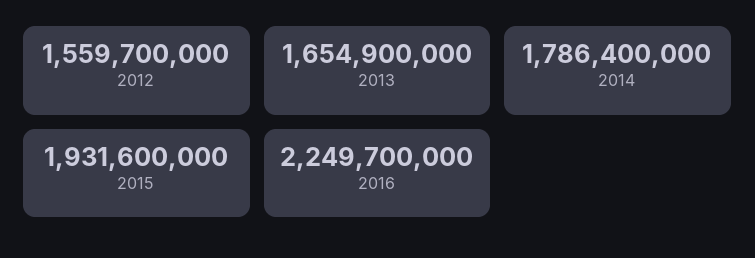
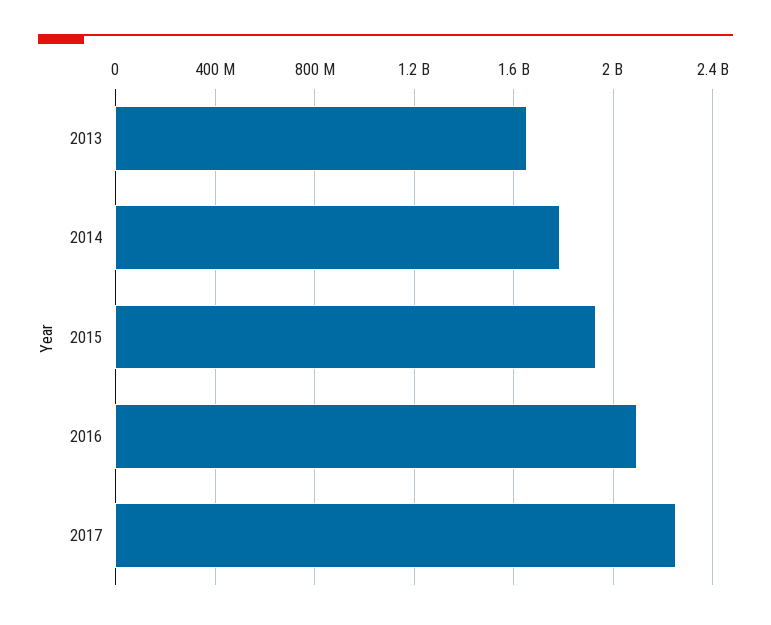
2012: 1559700000 -> none
2016: 2249700000 -> 2100000000
2017: none -> 2250000000

